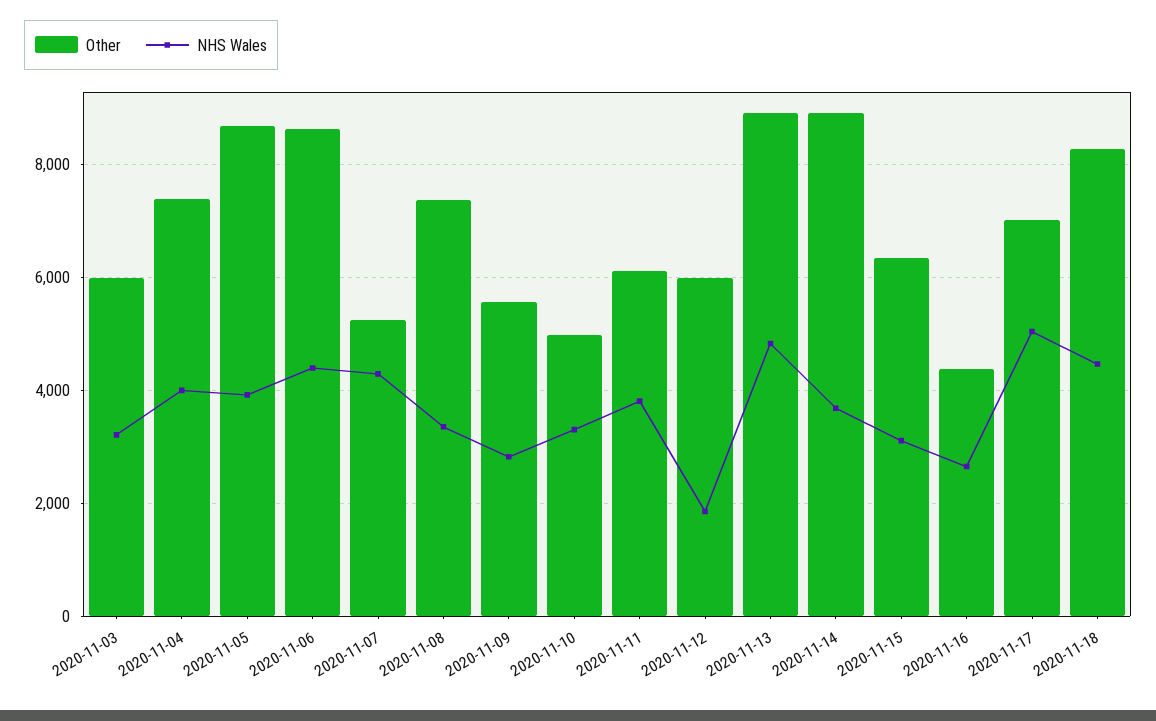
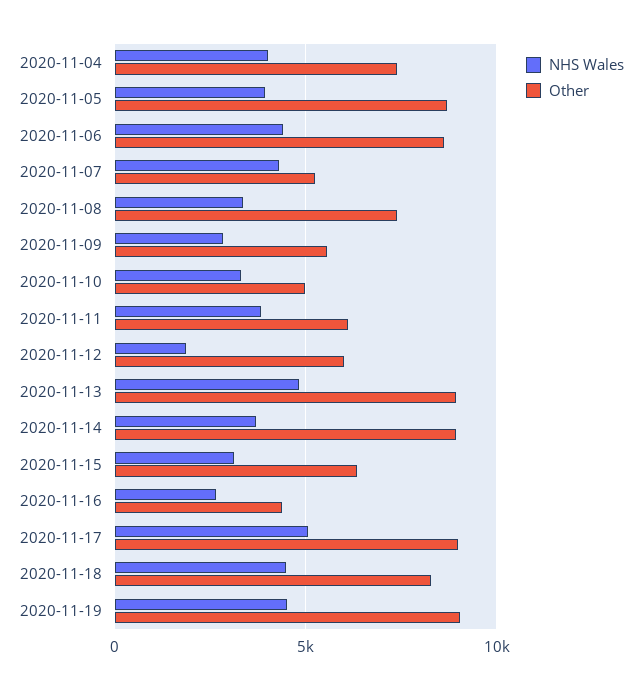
Other, 2020-11-03: 6000 -> none
NHS Wales, 2020-11-03: 3200 -> none
Other, 2020-11-17: 7000 -> 9000
NHS Wales, 2020-11-19: none -> 4500
Other, 2020-11-19: none -> 9000

